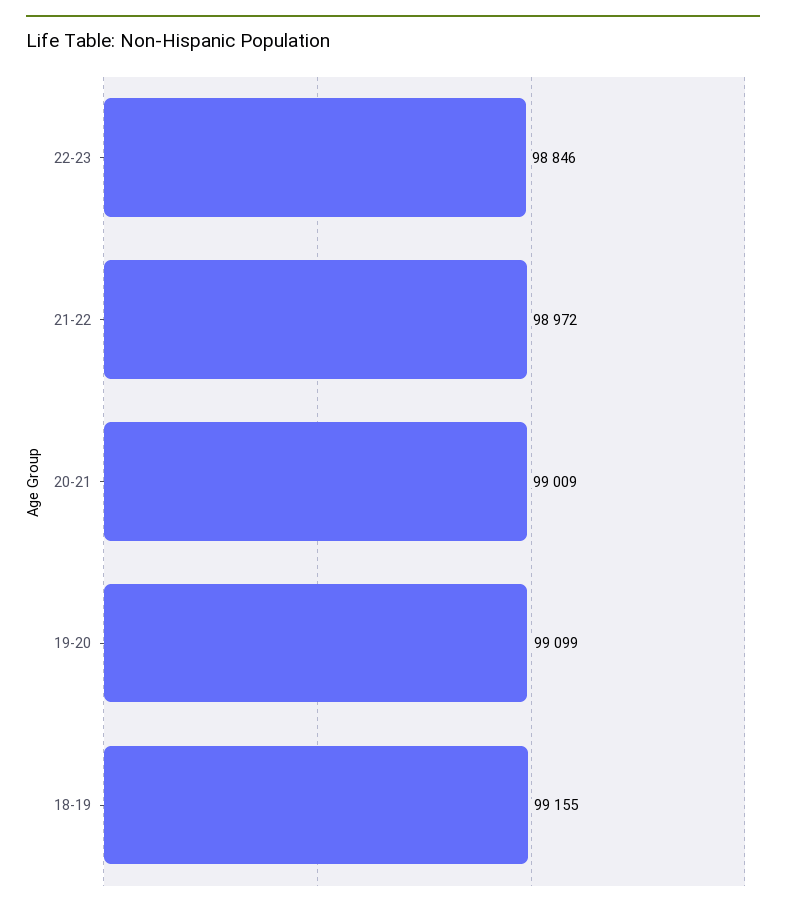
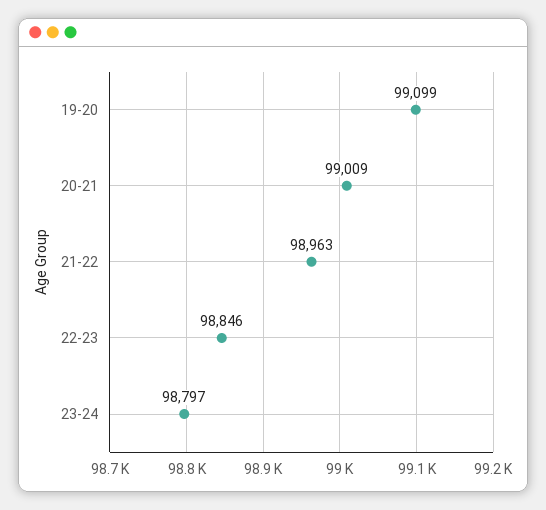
21-22: 98972 -> 98963
18-19: 99155 -> none
23-24: none -> 98797

